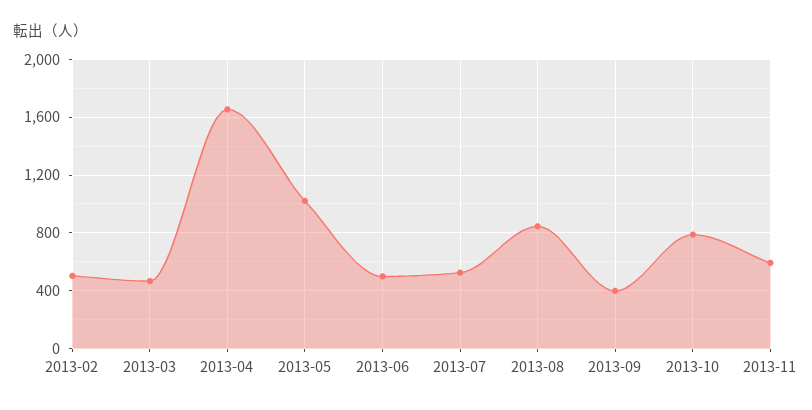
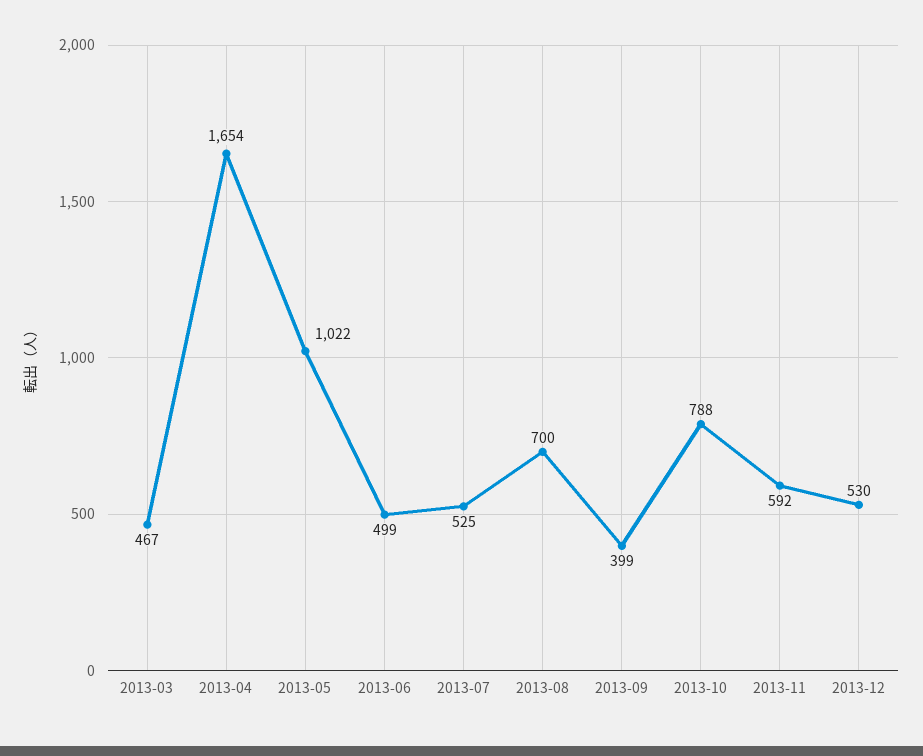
2013-02: 500 -> none
2013-08: 850 -> 700
2013-12: none -> 530

